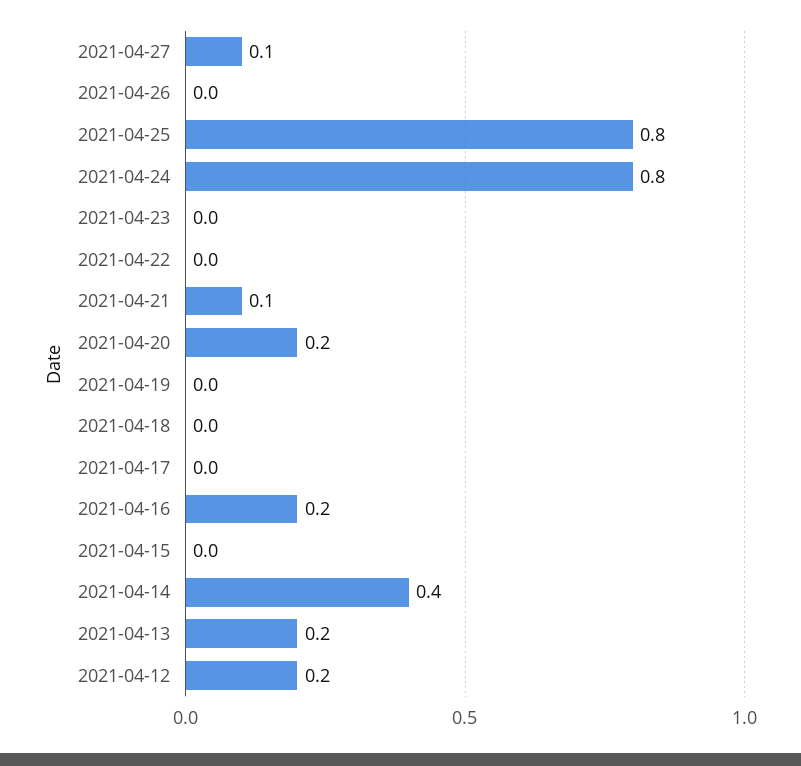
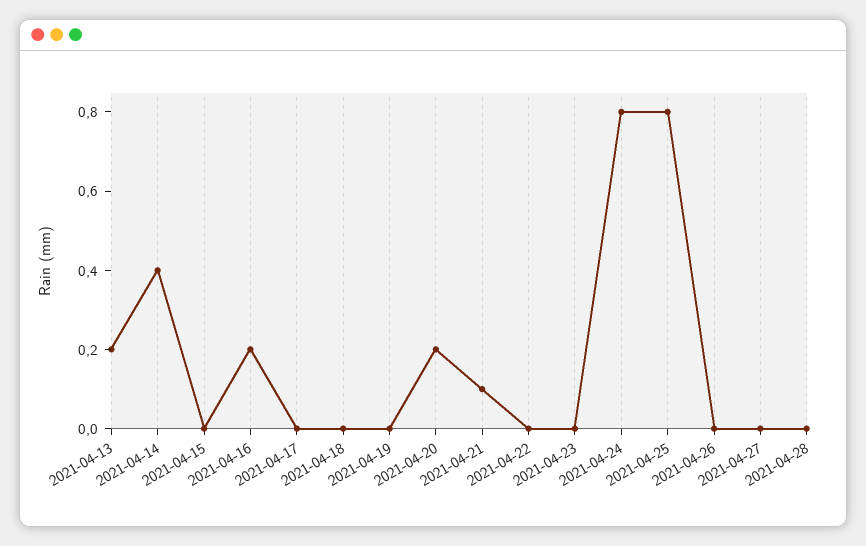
2021-04-27: 0.1 -> 0
2021-04-12: 0.2 -> none
2021-04-28: none -> 0

